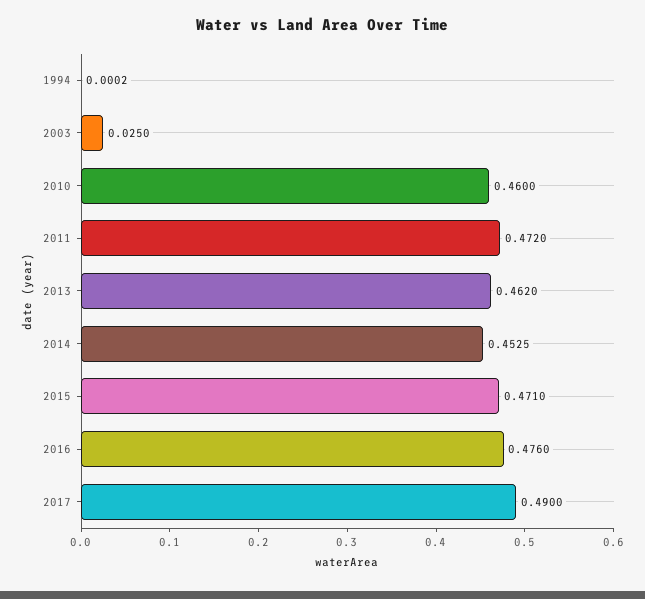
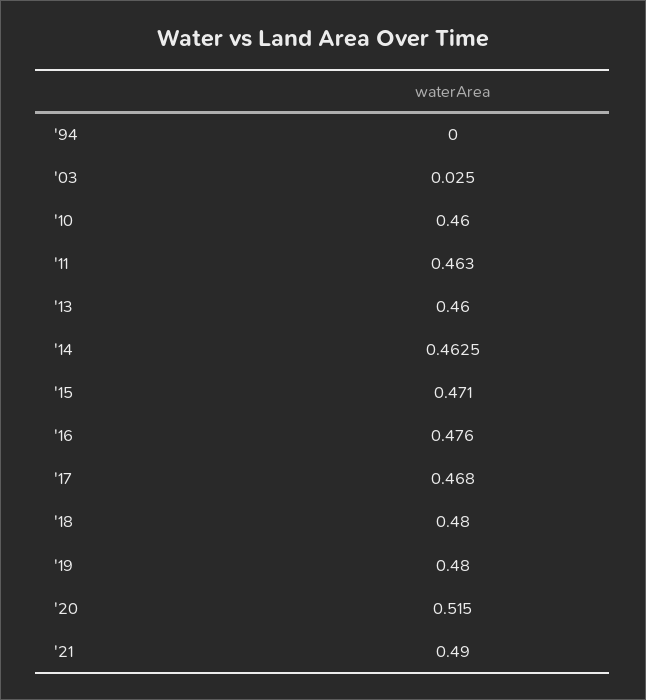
1994: 0.0002 -> 0
2011: 0.472 -> 0.463
2013: 0.462 -> 0.46
2014: 0.4525 -> 0.4625
2017: 0.49 -> 0.468
'18: none -> 0.48
'19: none -> 0.48
'20: none -> 0.515
'21: none -> 0.49

